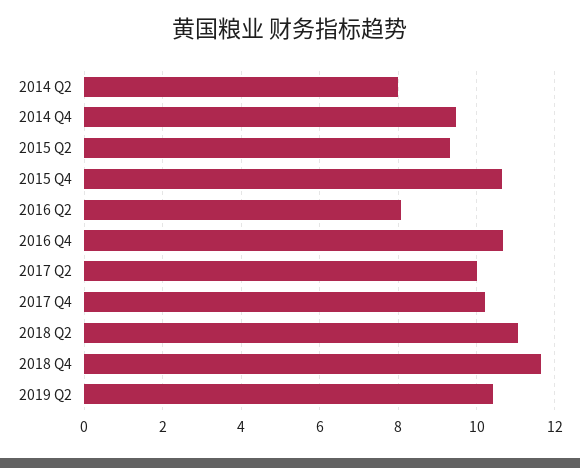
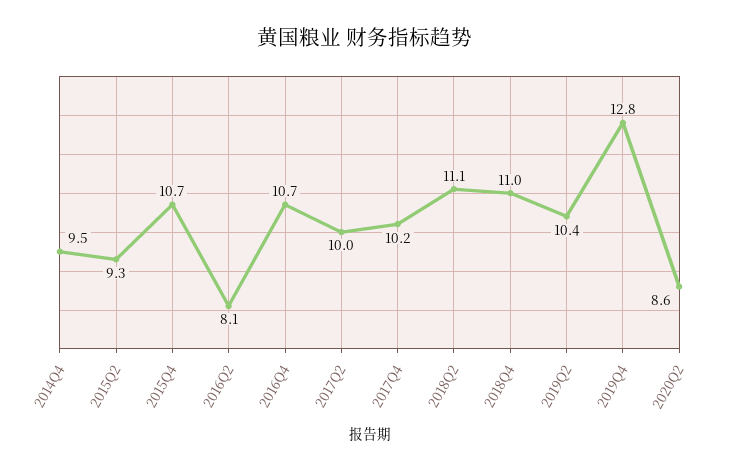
2014 Q2: 8 -> none
2018 Q4: 11.6 -> 11
2019Q4: none -> 12.8
2020Q2: none -> 8.6

